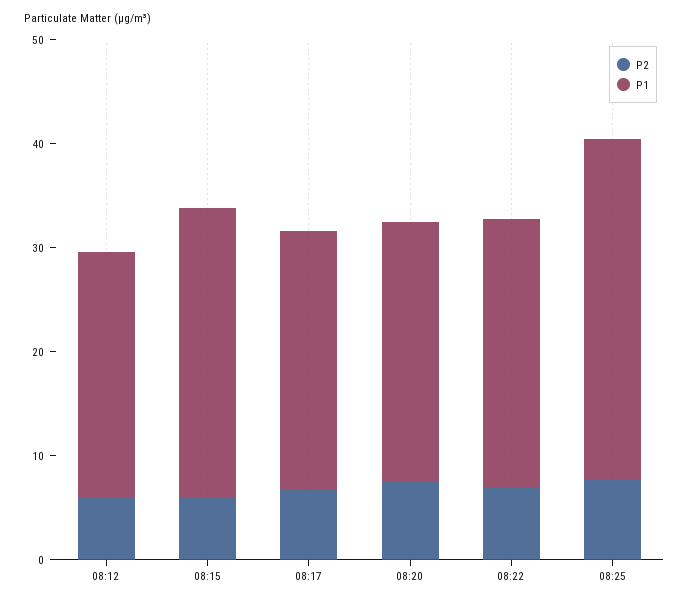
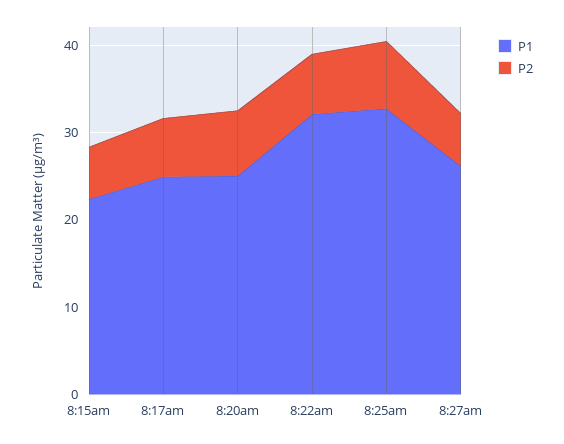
P2, 08:12: 6 -> none
P1, 08:12: 24 -> none
P1, 08:15: 28 -> 22
P1, 08:22: 26 -> 32
P1, 8:27am: none -> 26
P2, 8:27am: none -> 6

